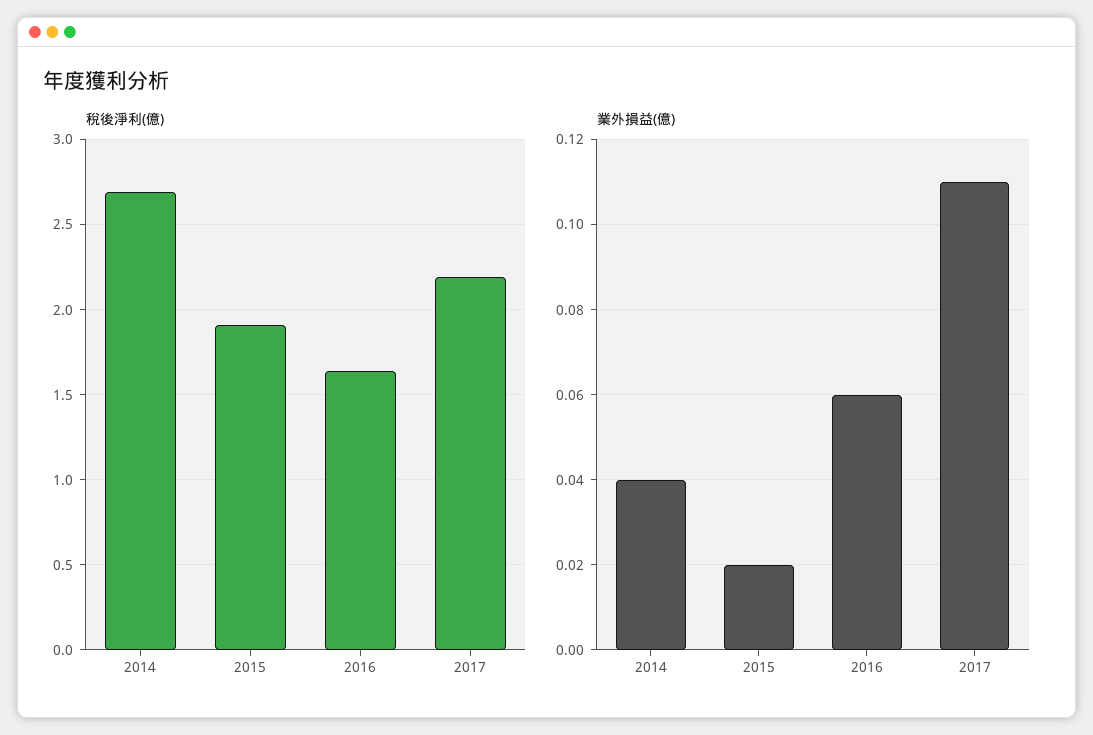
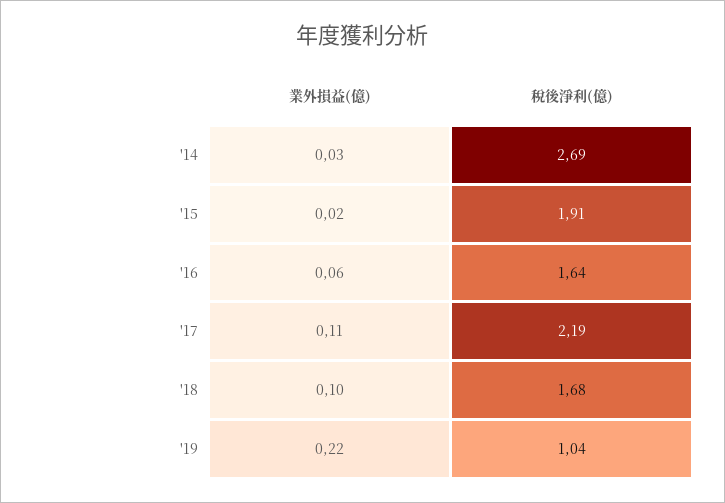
業外損益(億), 2014: 0.04 -> 0.03
業外損益(億), '18: none -> 0.1
稅後淨利(億), '18: none -> 1.68
業外損益(億), '19: none -> 0.22
稅後淨利(億), '19: none -> 1.04

